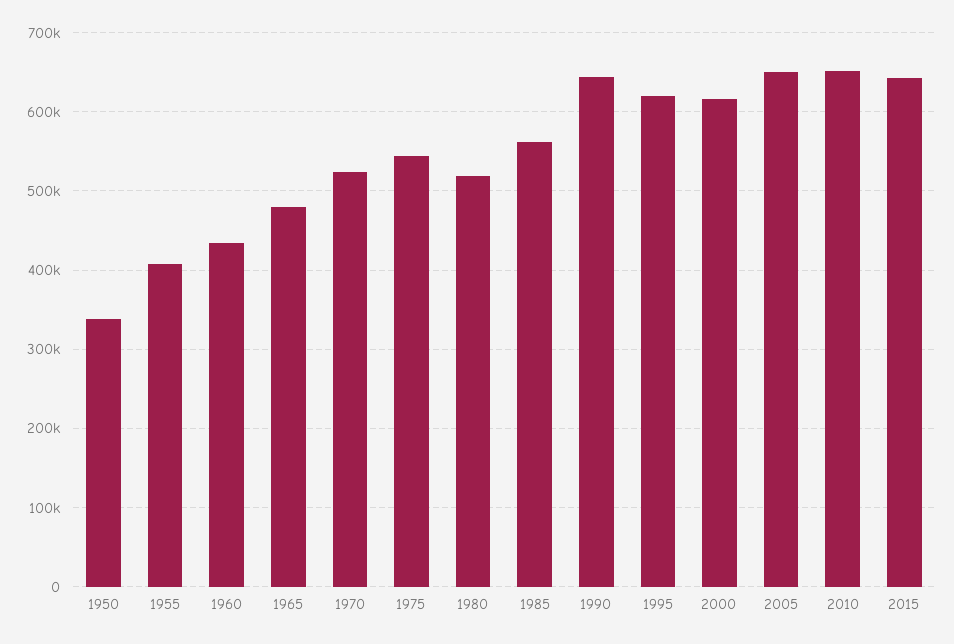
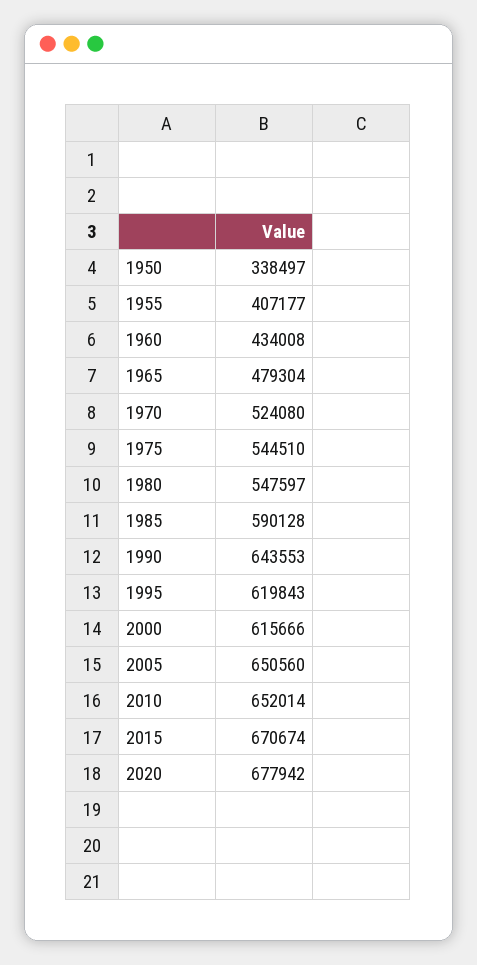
1980: 520000 -> 547597
1985: 560000 -> 590128
2015: 640000 -> 670674
2020: none -> 677942

